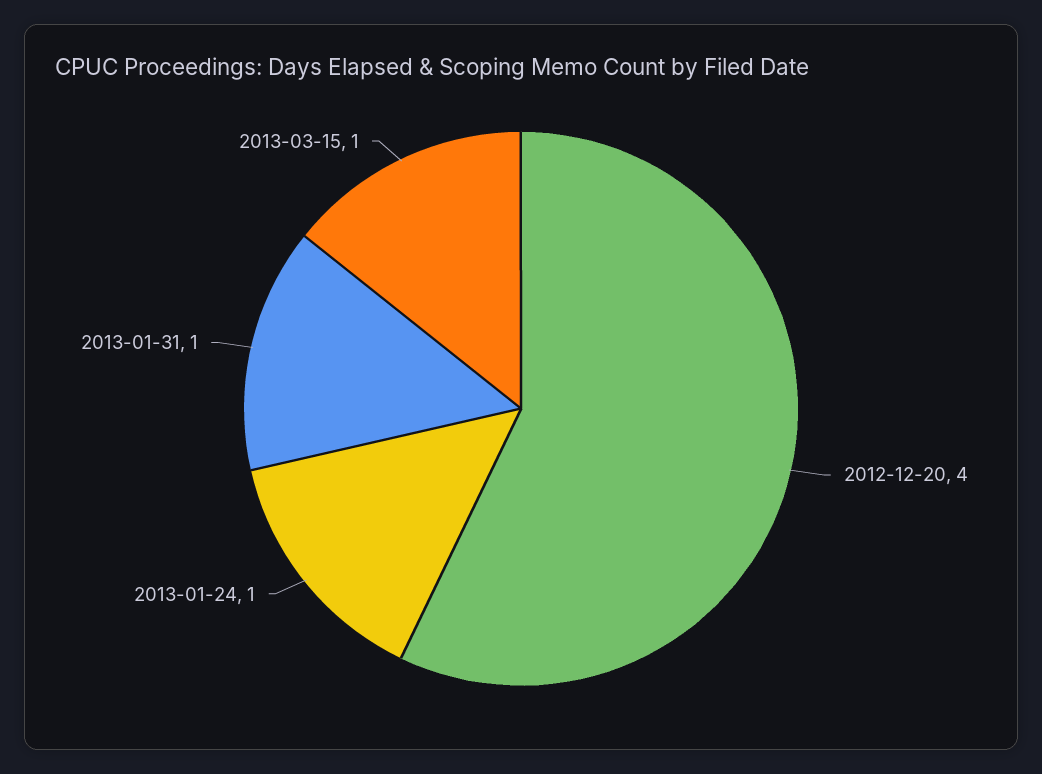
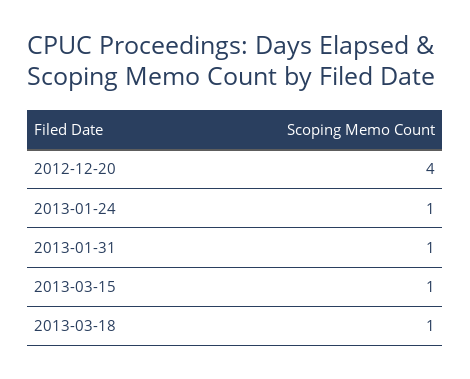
2013-03-18: none -> 1

